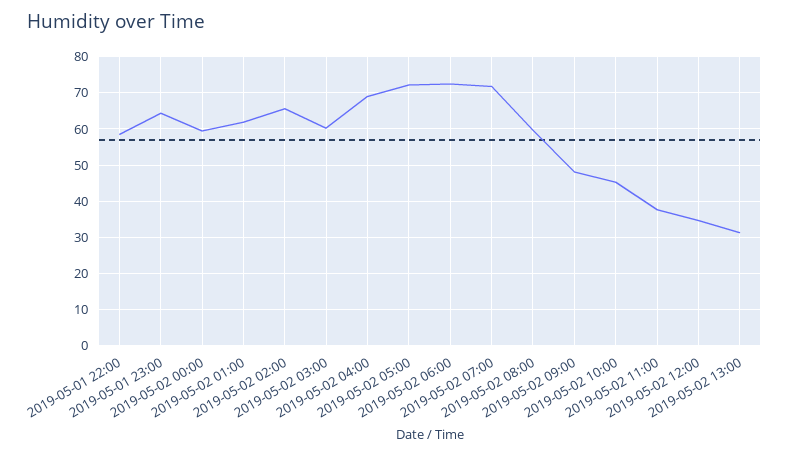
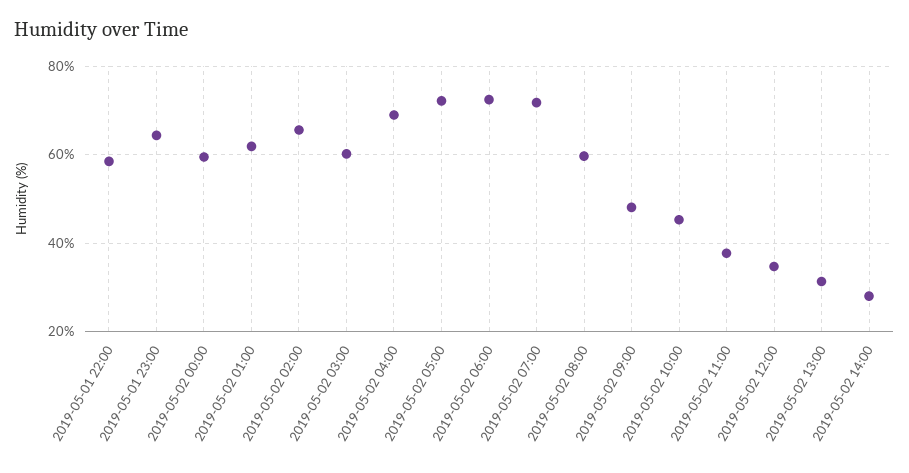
2019-05-02 14:00: none -> 28

